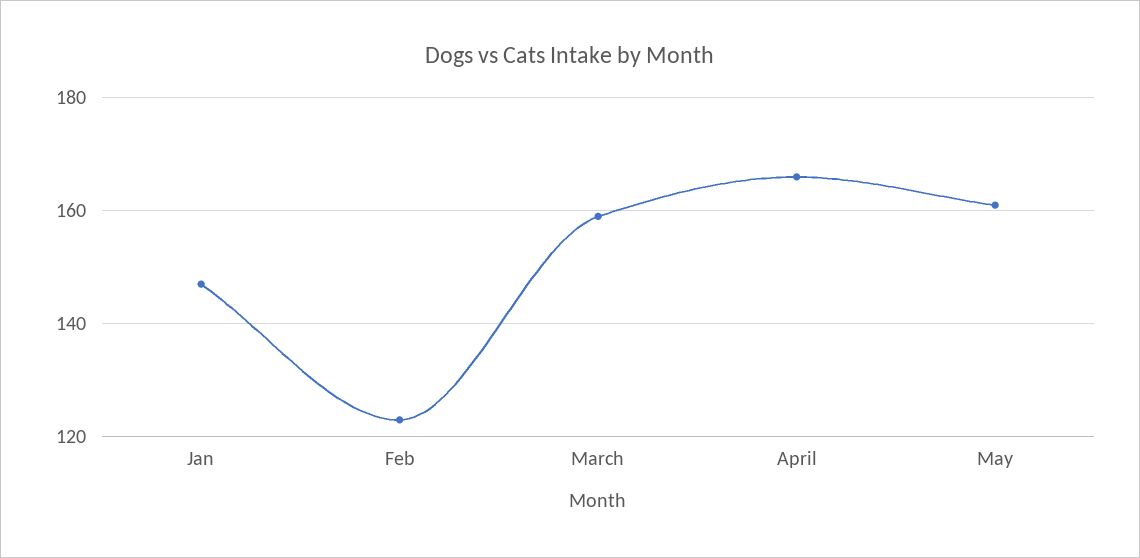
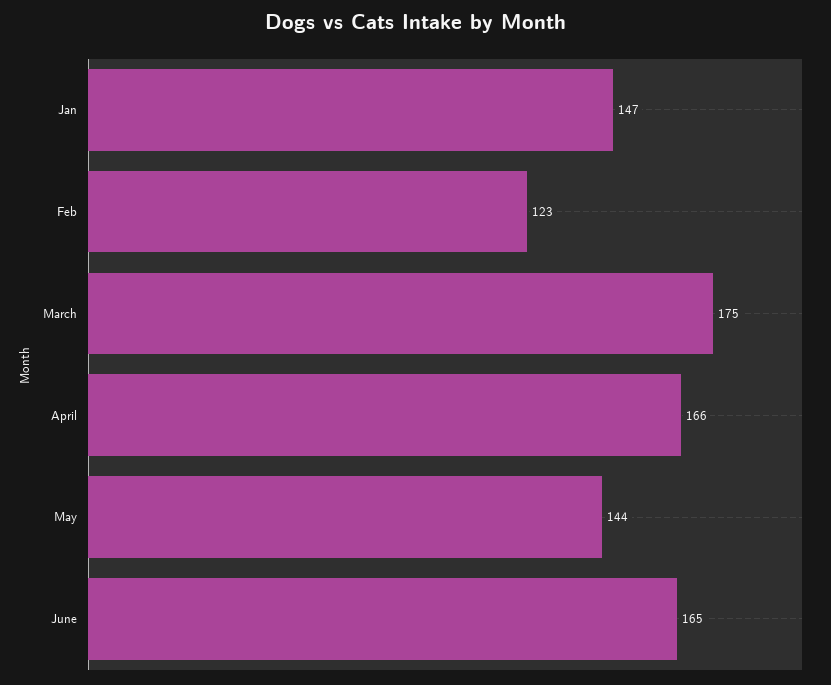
March: 160 -> 175
May: 160 -> 144
June: none -> 165

